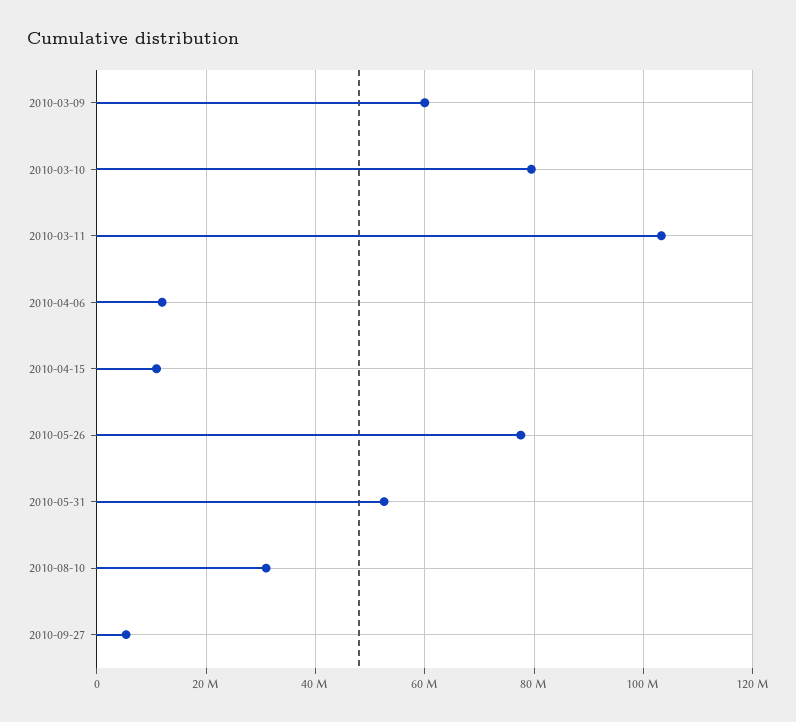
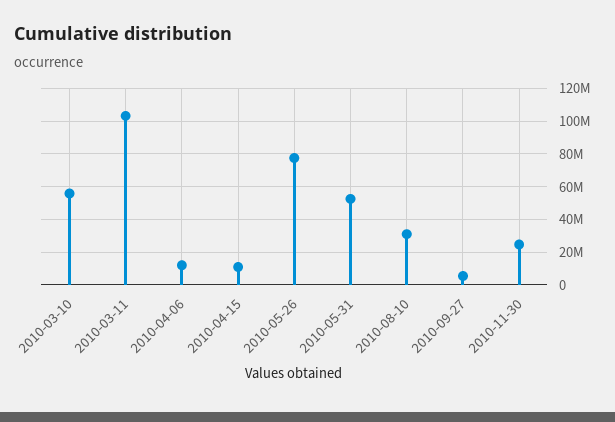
2010-03-09: 60000000 -> none
2010-03-10: 80000000 -> 55000000
2010-11-30: none -> 25000000

